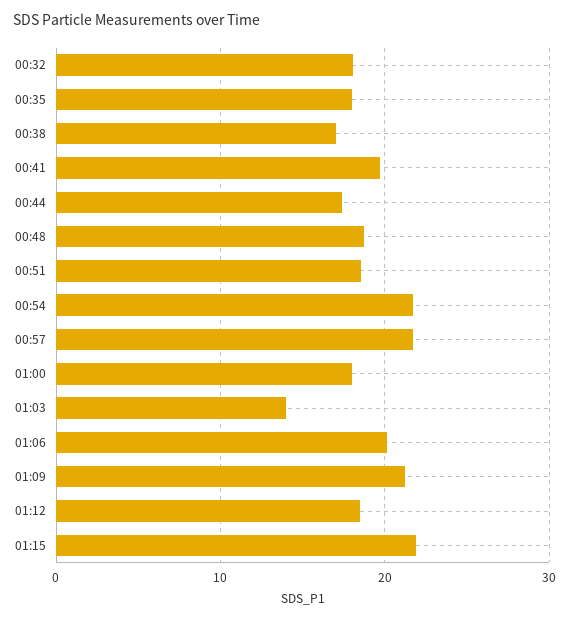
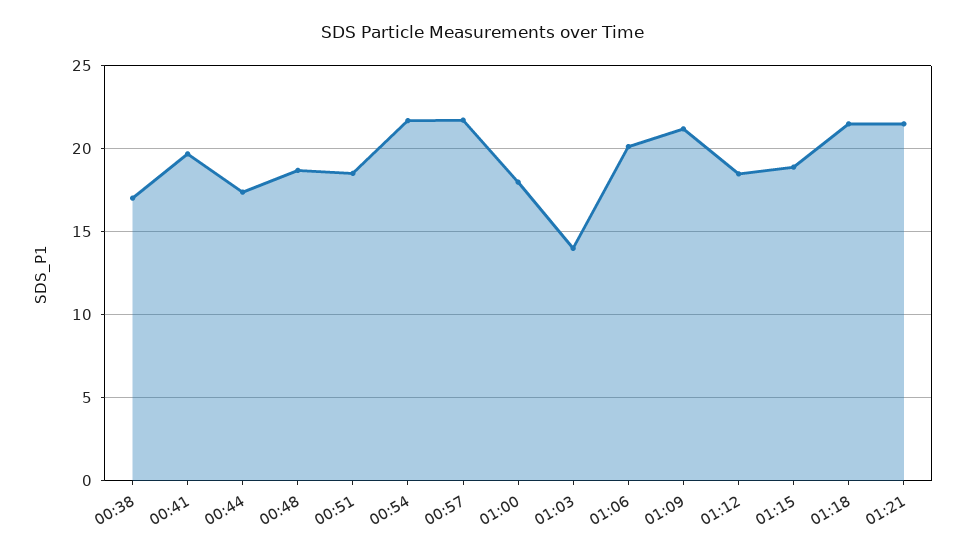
00:32: 18 -> none
00:35: 18 -> none
01:15: 22 -> 19
01:18: none -> 21.5
01:21: none -> 21.5

